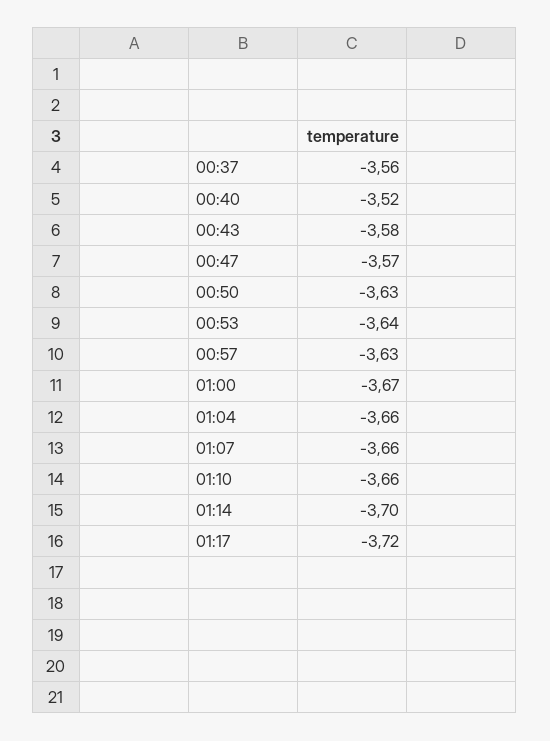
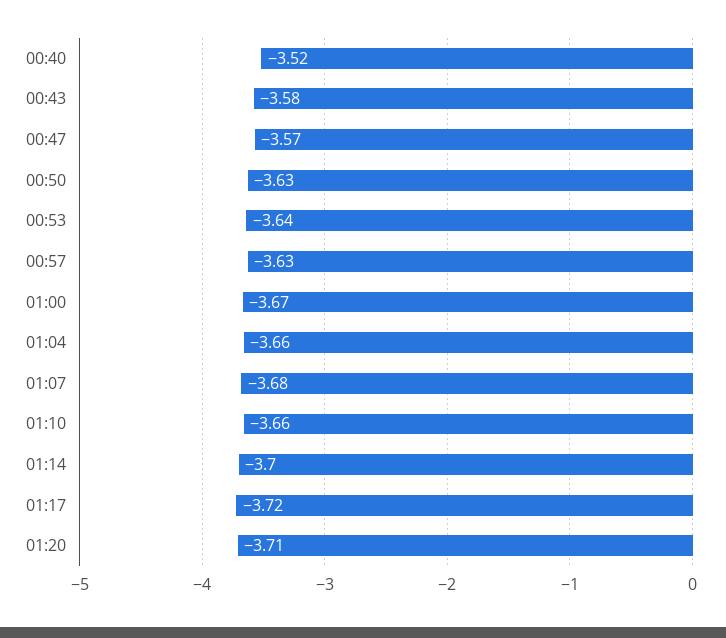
00:37: -3.56 -> none
01:07: -3.66 -> -3.68
01:20: none -> -3.71

